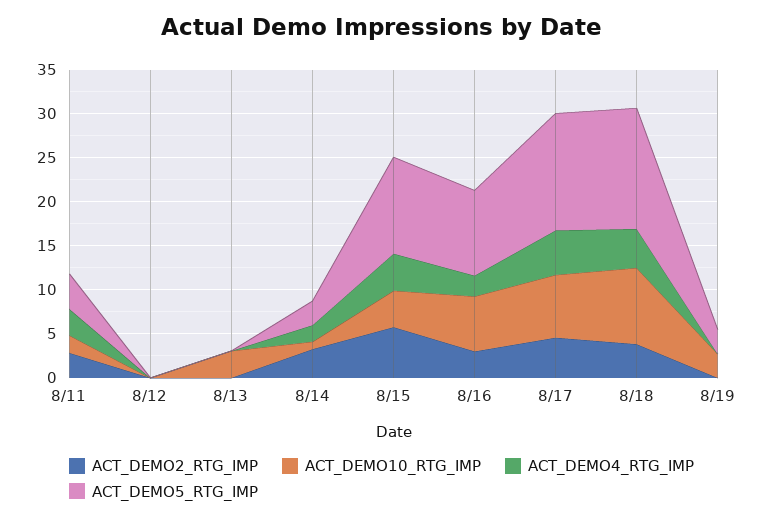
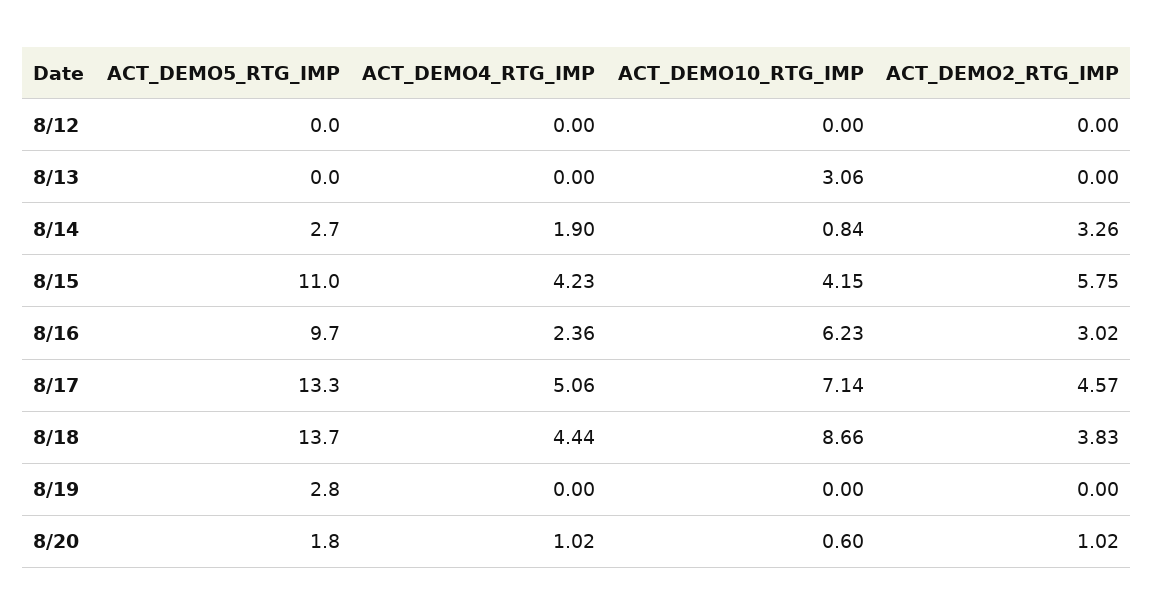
ACT_DEMO2_RTG_IMP, 8/11: 3 -> none
ACT_DEMO10_RTG_IMP, 8/11: 2 -> none
ACT_DEMO4_RTG_IMP, 8/11: 3 -> none
ACT_DEMO5_RTG_IMP, 8/11: 4 -> none
ACT_DEMO10_RTG_IMP, 8/19: 3 -> 0
ACT_DEMO5_RTG_IMP, 8/20: none -> 1.8
ACT_DEMO4_RTG_IMP, 8/20: none -> 1.02
ACT_DEMO10_RTG_IMP, 8/20: none -> 0.6
ACT_DEMO2_RTG_IMP, 8/20: none -> 1.02

